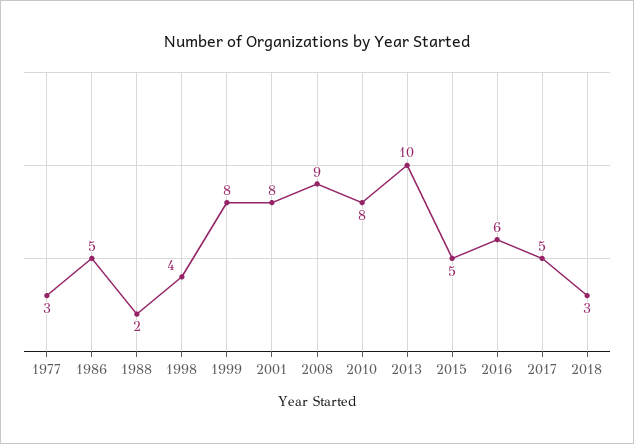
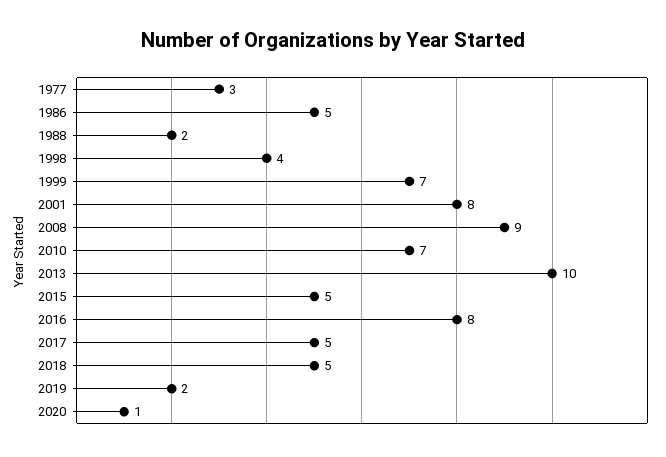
1999: 8 -> 7
2010: 8 -> 7
2016: 6 -> 8
2018: 3 -> 5
2019: none -> 2
2020: none -> 1

